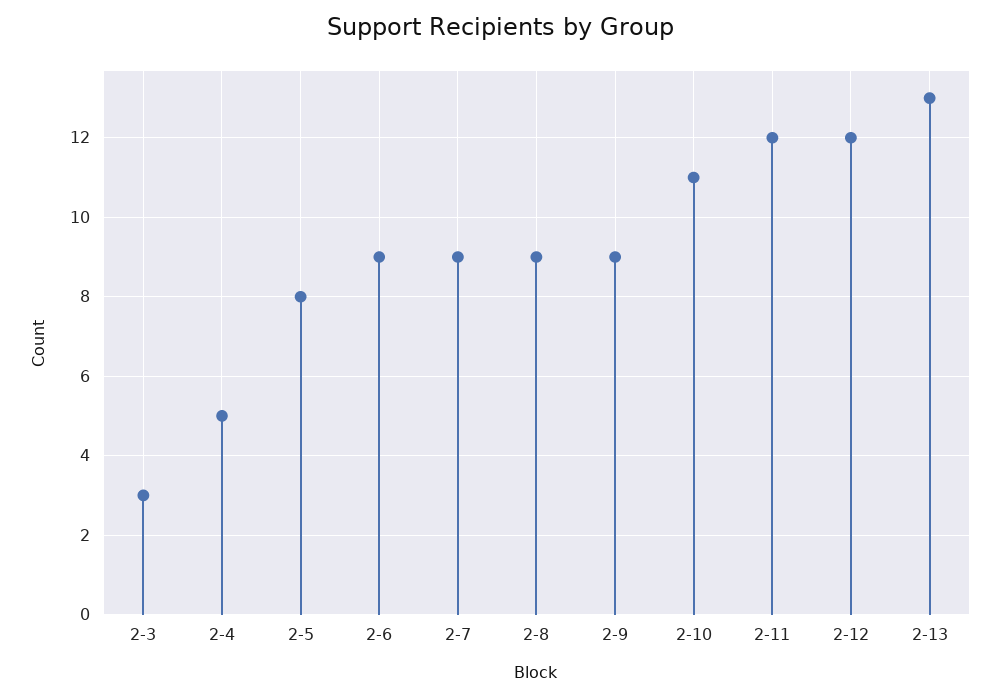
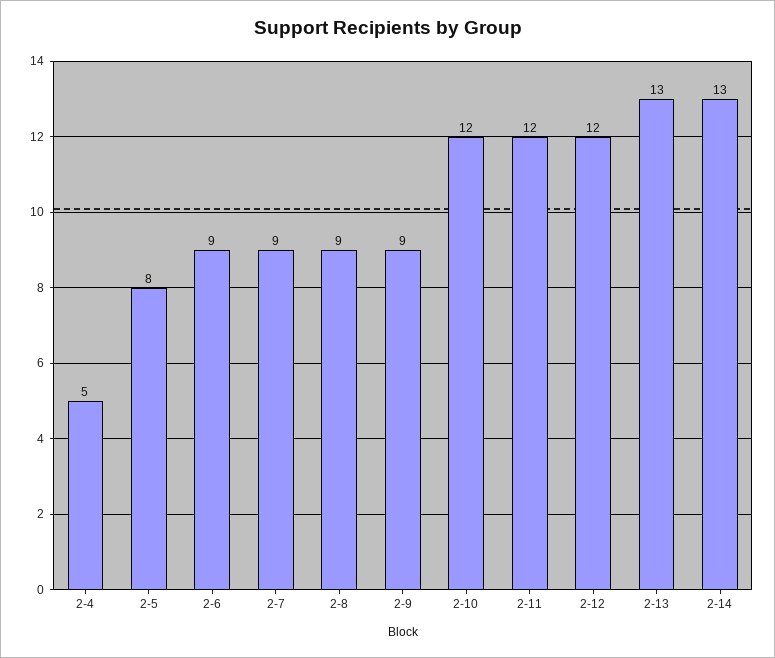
2-3: 3 -> none
2-10: 11 -> 12
2-14: none -> 13

